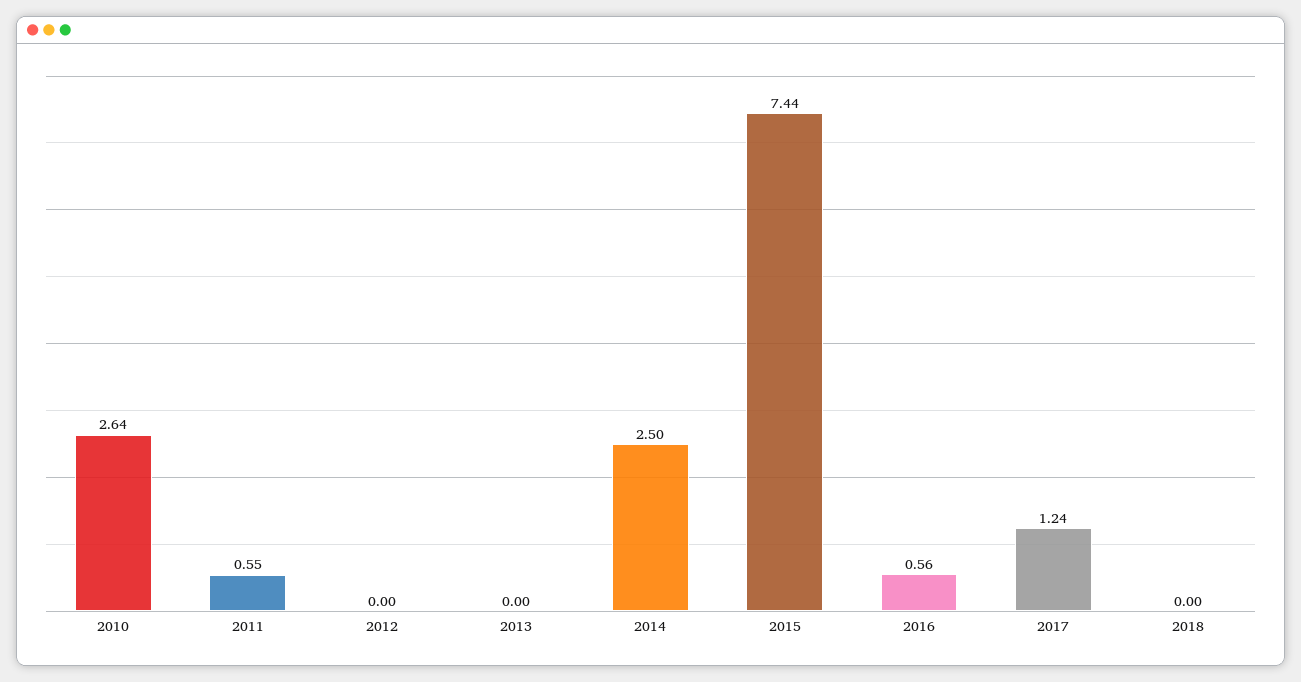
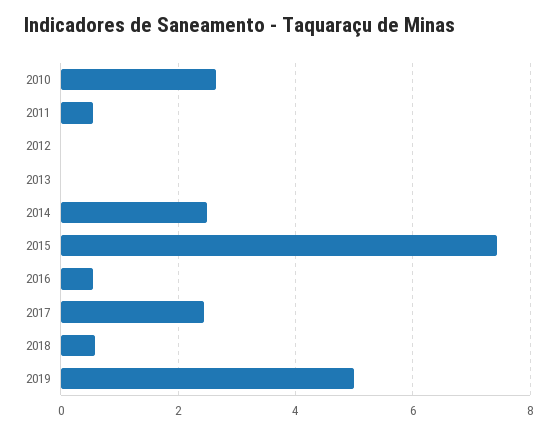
2017: 1.24 -> 2.4
2018: 0 -> 0.6
2019: none -> 5

